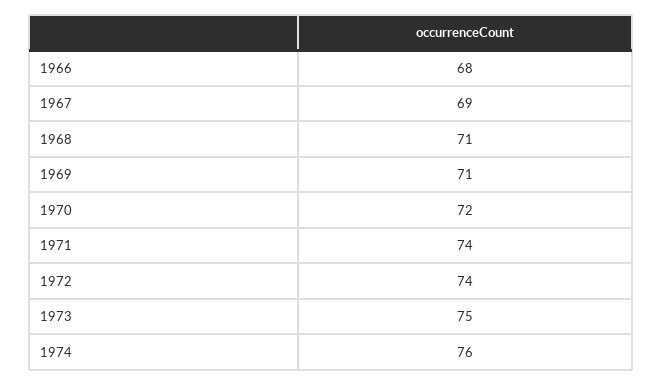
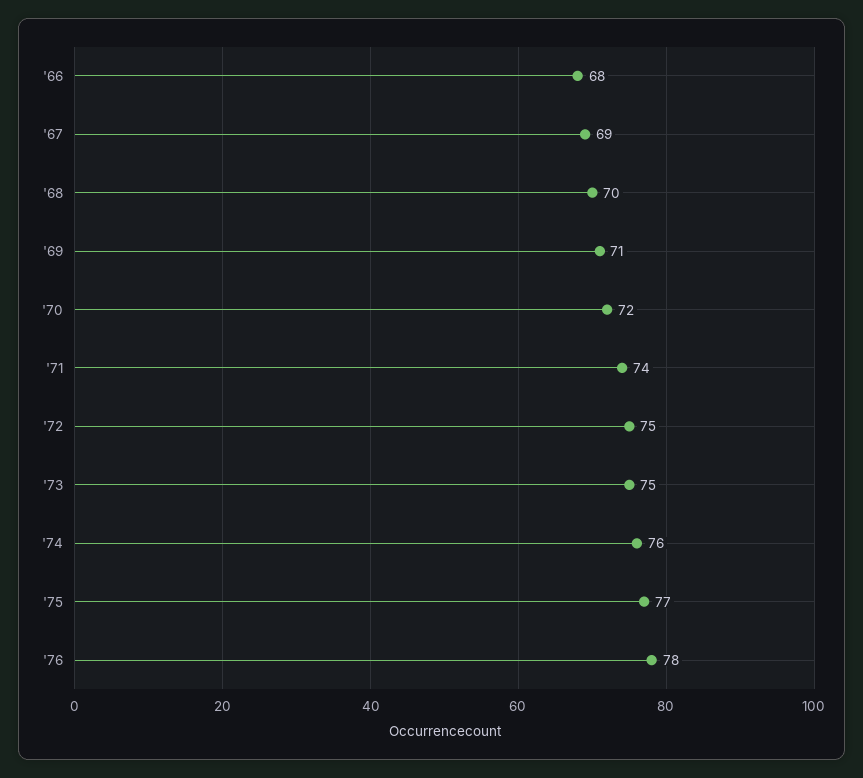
1968: 71 -> 70
1972: 74 -> 75
'75: none -> 77
'76: none -> 78

